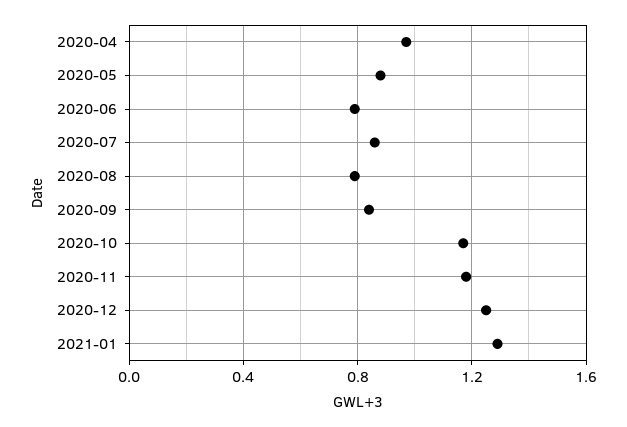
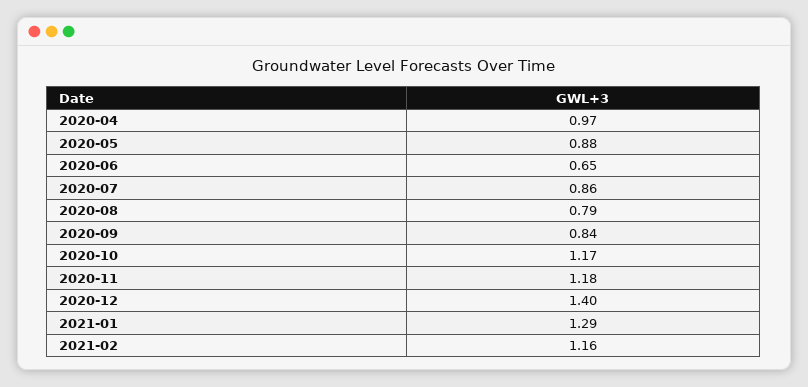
2020-06: 0.8 -> 0.65
2020-12: 1.25 -> 1.4
2021-02: none -> 1.16

